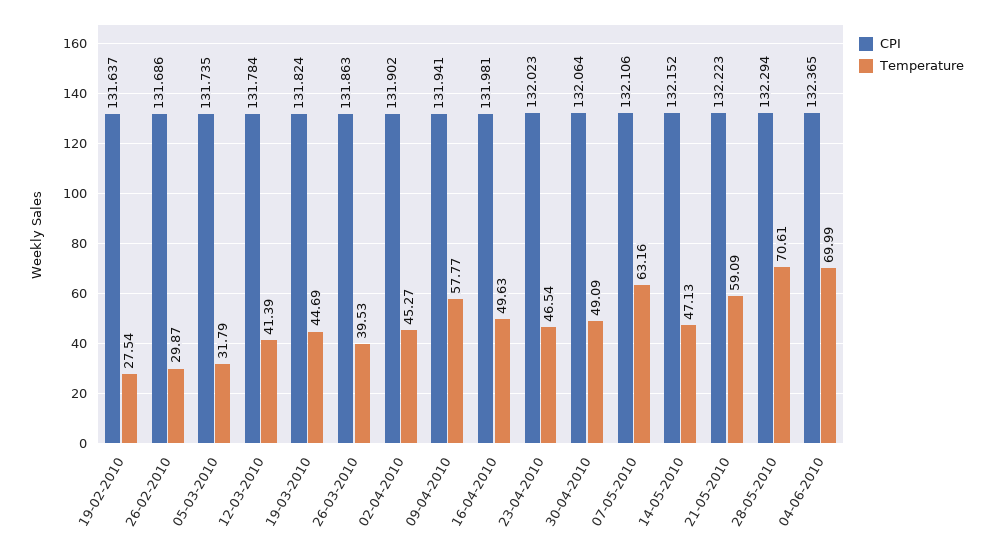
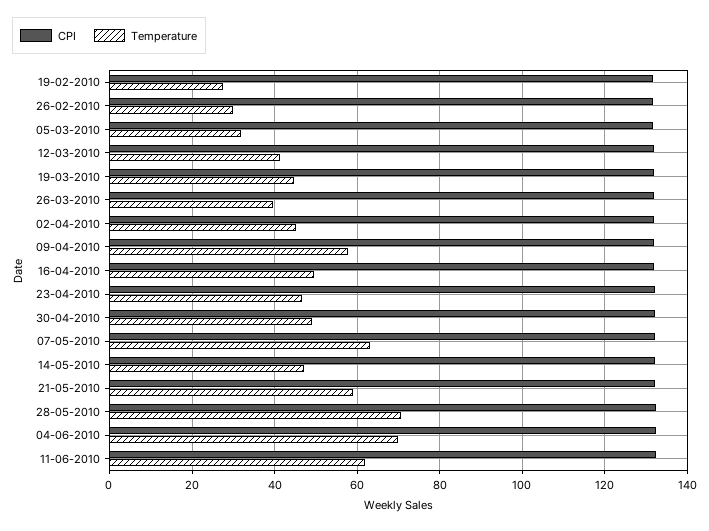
CPI, 11-06-2010: none -> 132
Temperature, 11-06-2010: none -> 62

